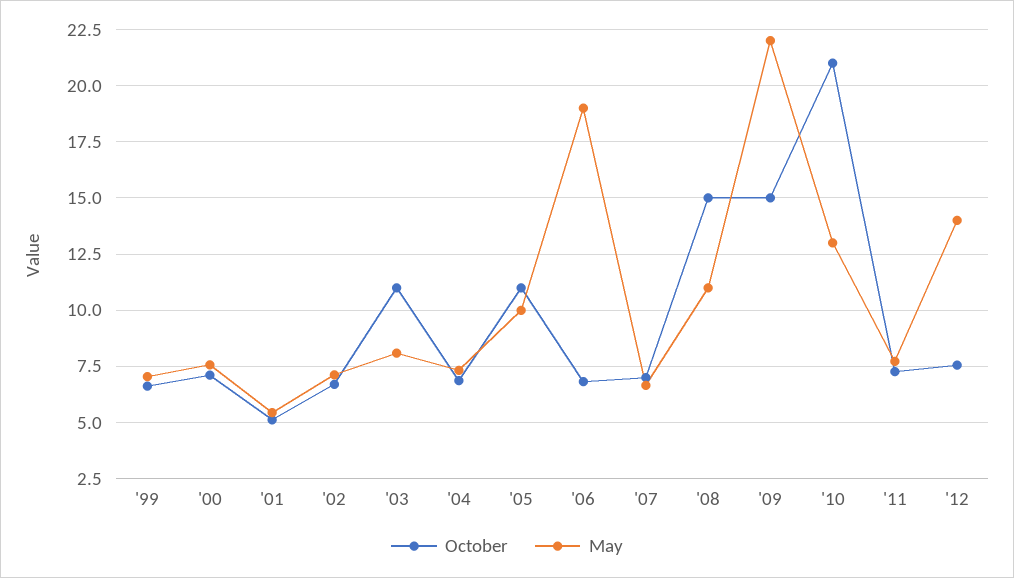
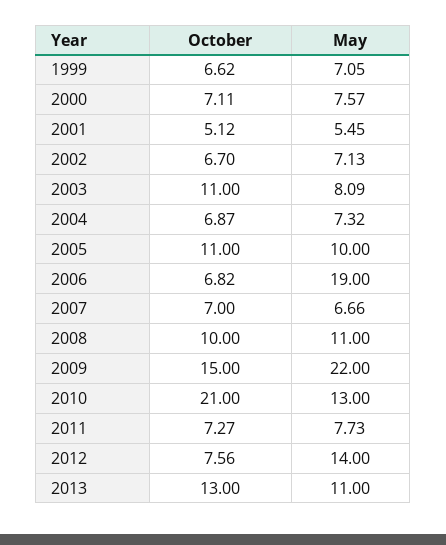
October, '08: 15 -> 10
October, 2013: none -> 13
May, 2013: none -> 11

